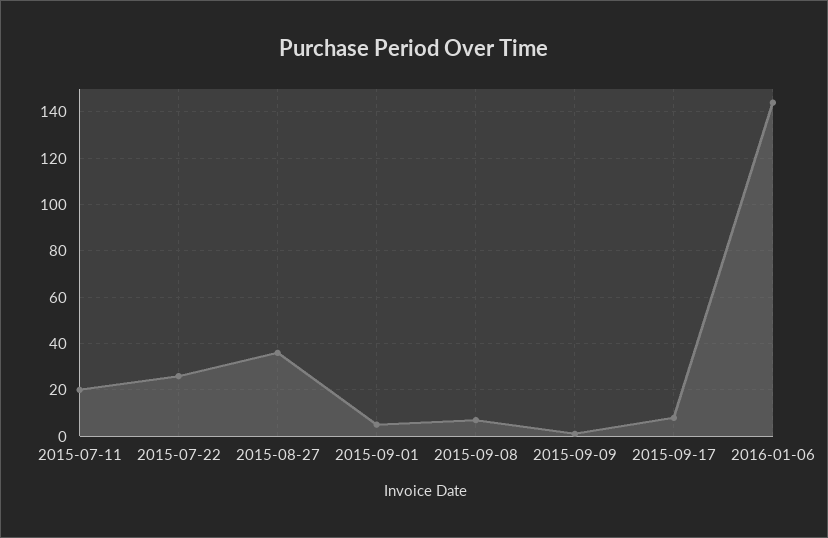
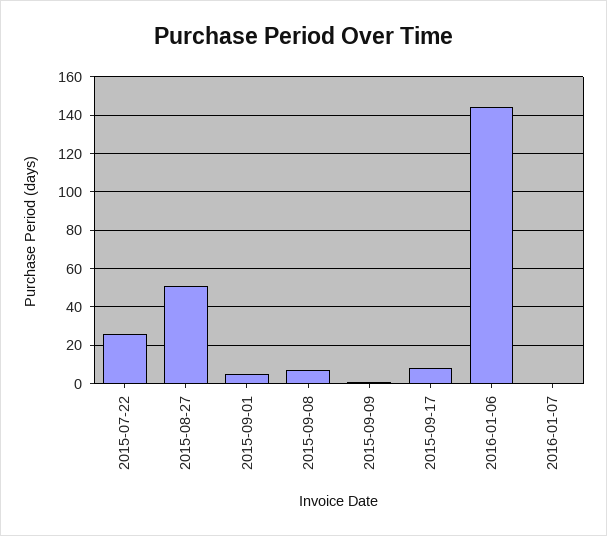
2015-07-11: 20 -> none
2015-08-27: 35 -> 50
2016-01-07: none -> 0

